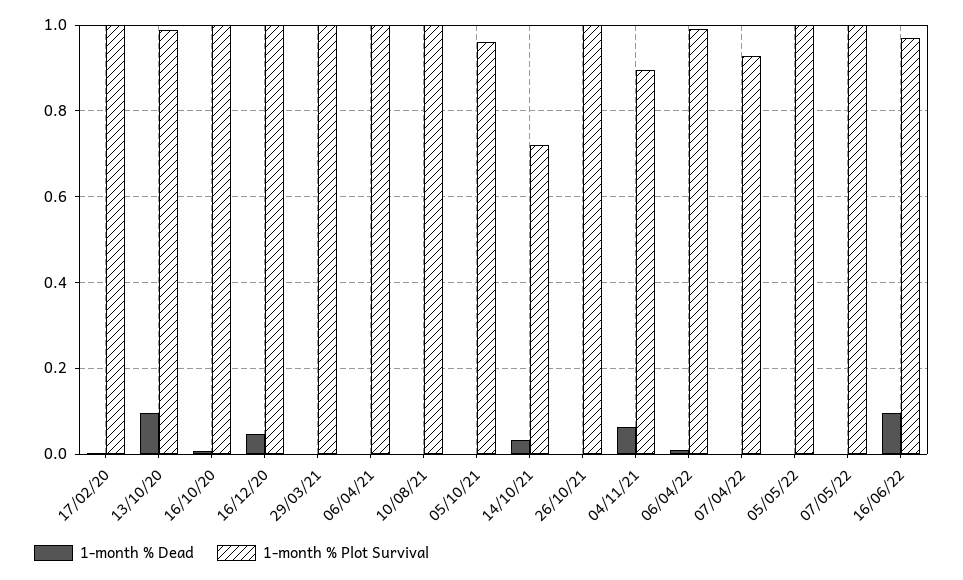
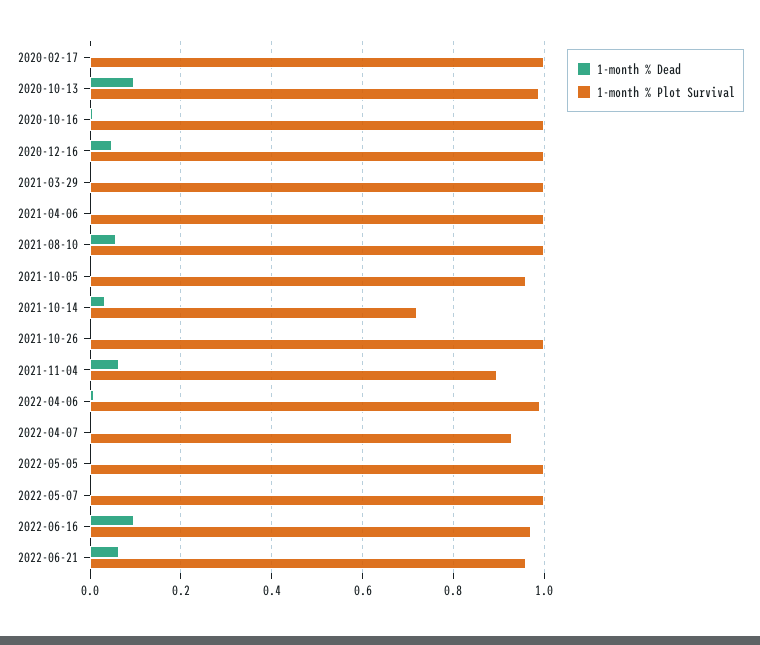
1-month % Dead, 10/08/21: 0 -> 0.06
1-month % Dead, 2022-06-21: none -> 0.06
1-month % Plot Survival, 2022-06-21: none -> 0.96

